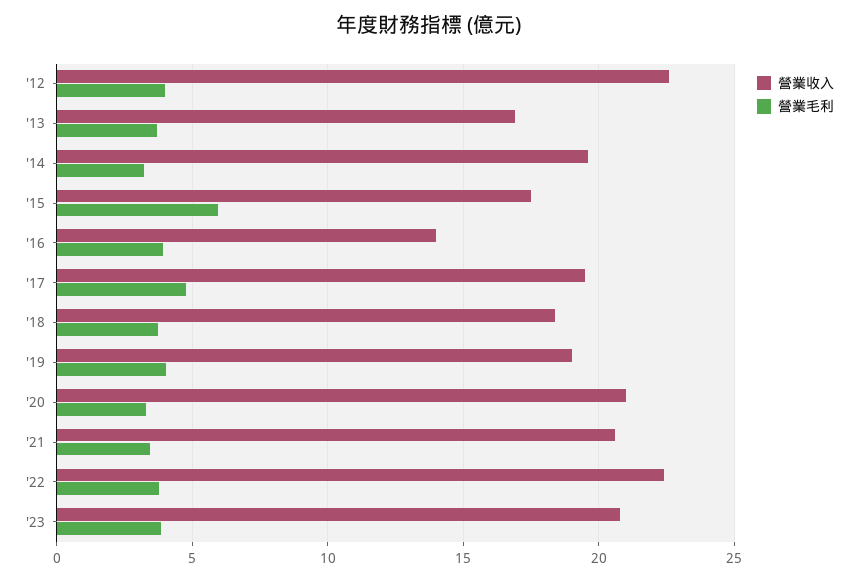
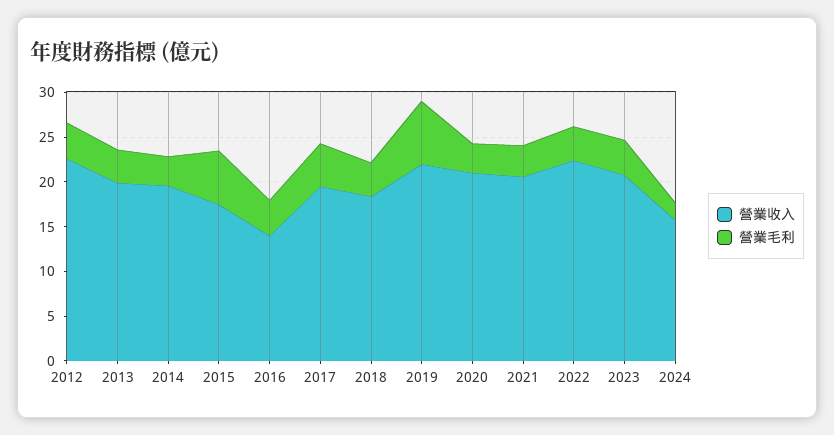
營業收入, '13: 17 -> 20
營業收入, '19: 19 -> 22
營業毛利, '19: 4 -> 7
營業收入, 2024: none -> 16
營業毛利, 2024: none -> 2

